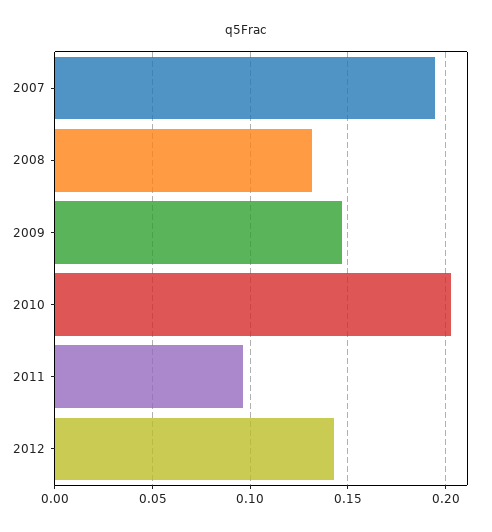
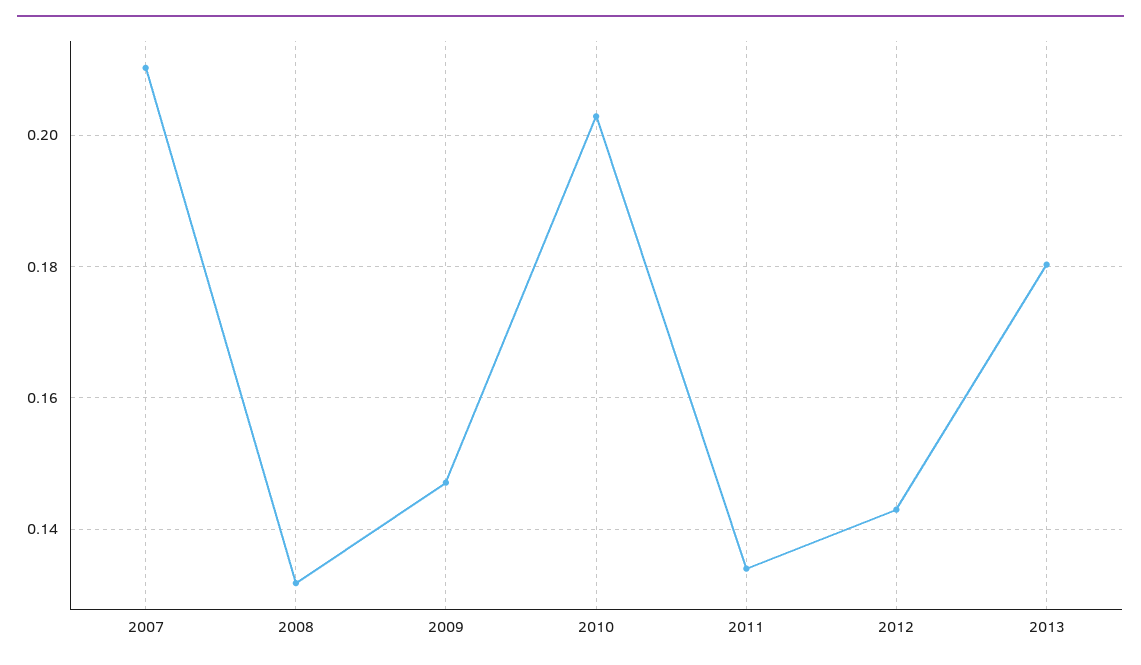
2007: 0.195 -> 0.21
2011: 0.095 -> 0.134
2013: none -> 0.18

